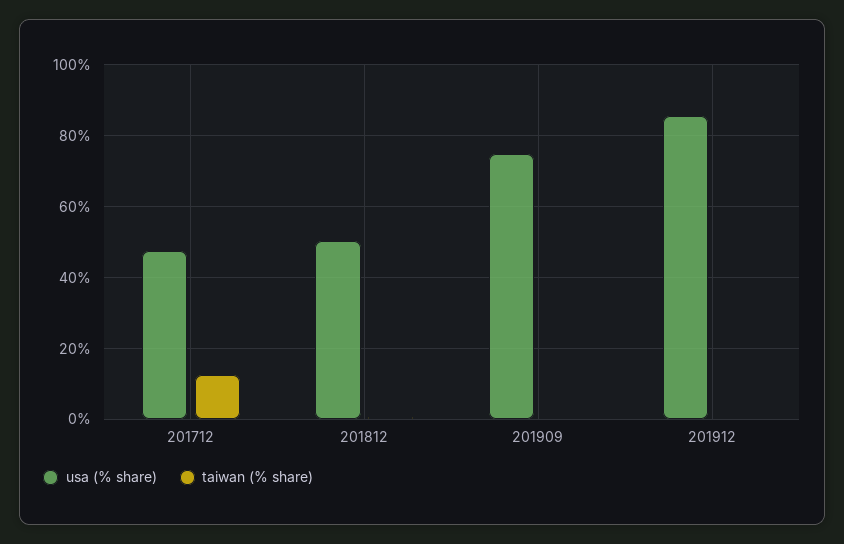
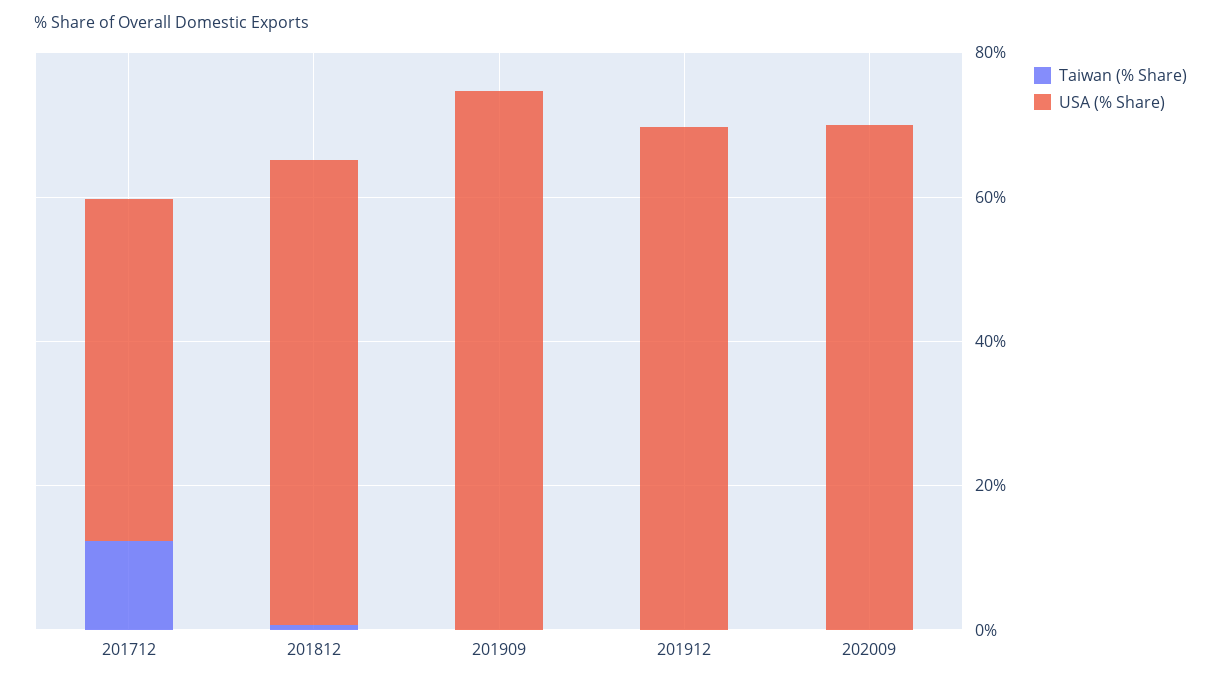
usa (% share), 201812: 50 -> 65
usa (% share), 201912: 86 -> 70
taiwan (% share), 202009: none -> 0
usa (% share), 202009: none -> 70

